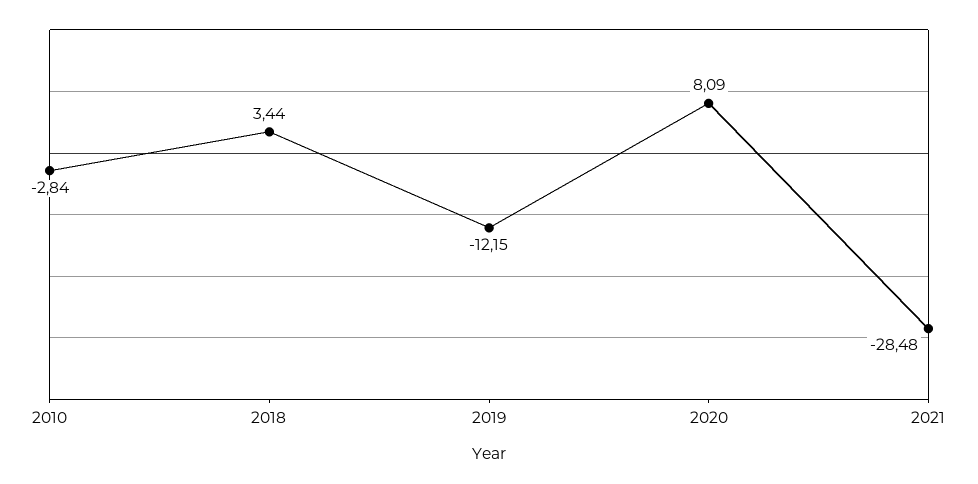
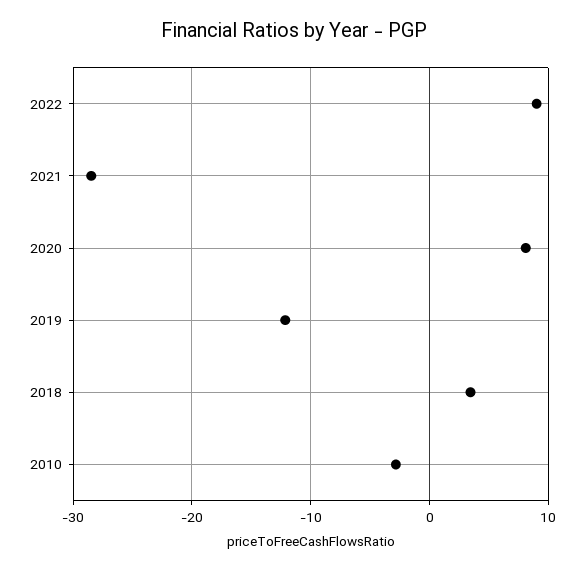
2022: none -> 9

